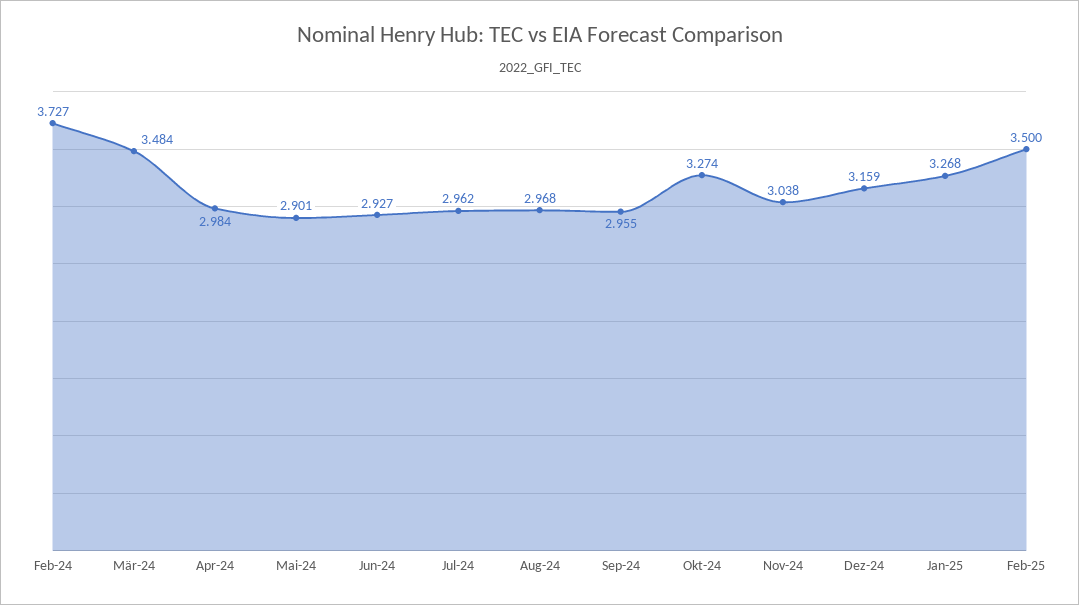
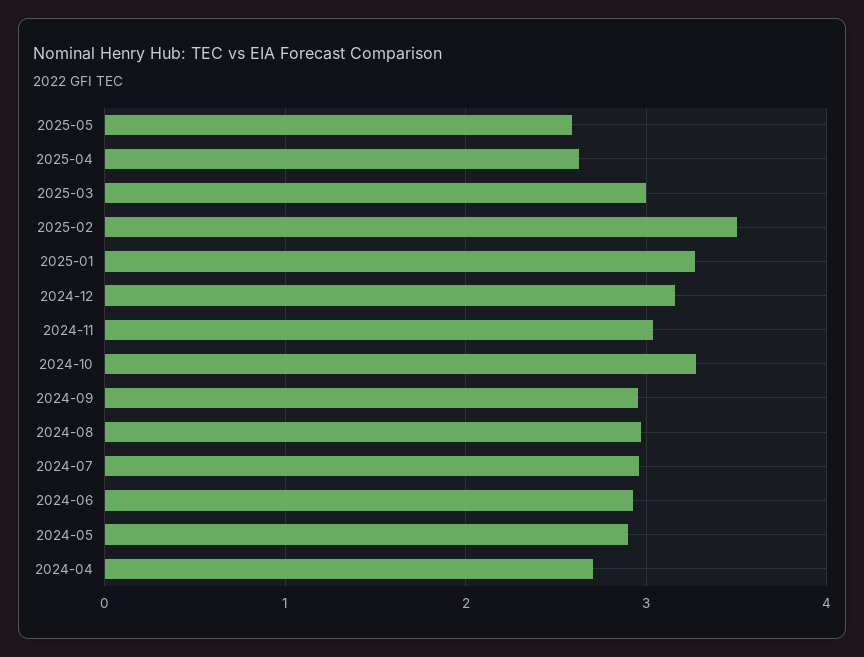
Feb-24: 3.727 -> none
Mär-24: 3.484 -> none
Apr-24: 2.984 -> 2.7
2025-05: none -> 2.6
2025-04: none -> 2.6
2025-03: none -> 3

